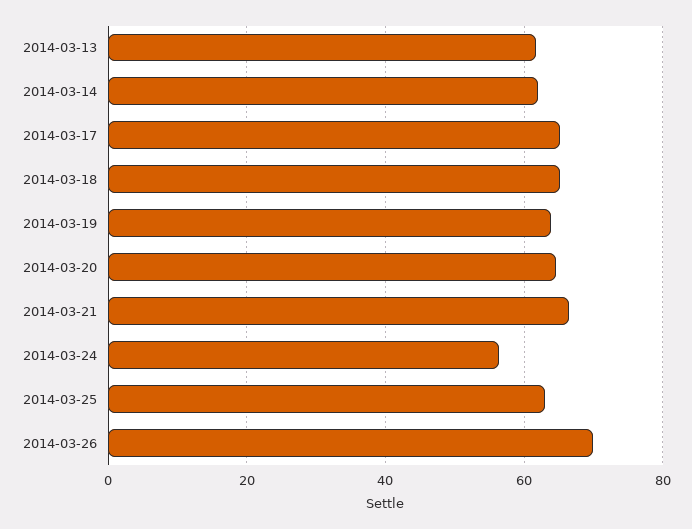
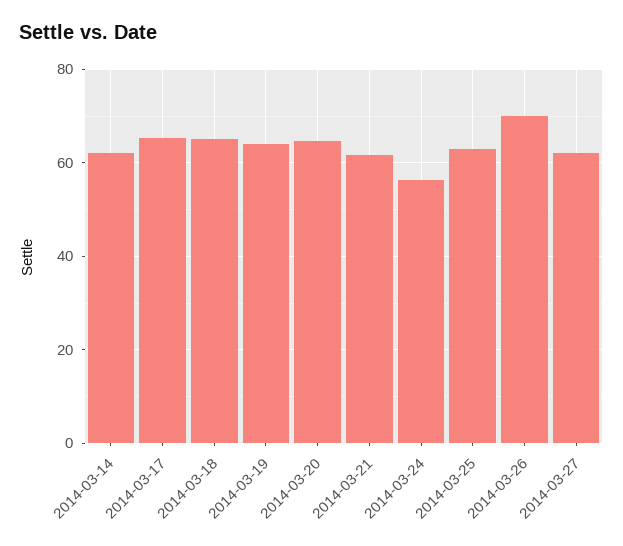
2014-03-13: 62 -> none
2014-03-21: 66 -> 62
2014-03-27: none -> 62

